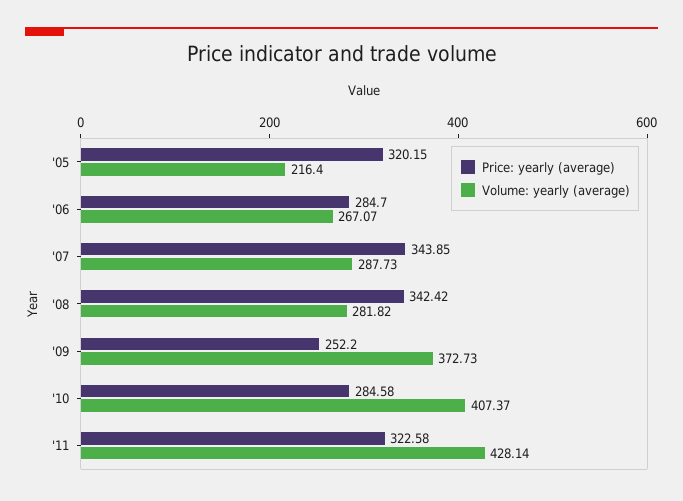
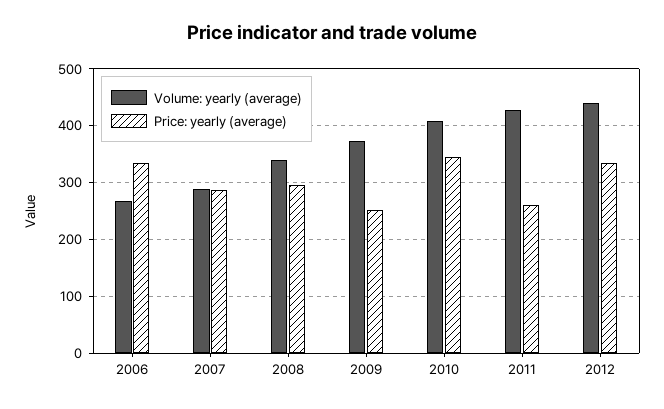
Price: yearly (average), '05: 320.15 -> none
Volume: yearly (average), '05: 216.4 -> none
Price: yearly (average), '06: 284.7 -> 340
Price: yearly (average), '07: 343.85 -> 280
Price: yearly (average), '08: 342.42 -> 300
Volume: yearly (average), '08: 281.82 -> 340
Price: yearly (average), '10: 284.58 -> 340
Price: yearly (average), '11: 322.58 -> 260
Volume: yearly (average), 2012: none -> 440
Price: yearly (average), 2012: none -> 340

